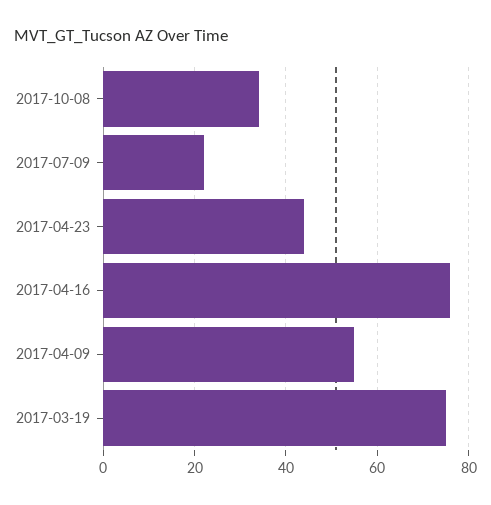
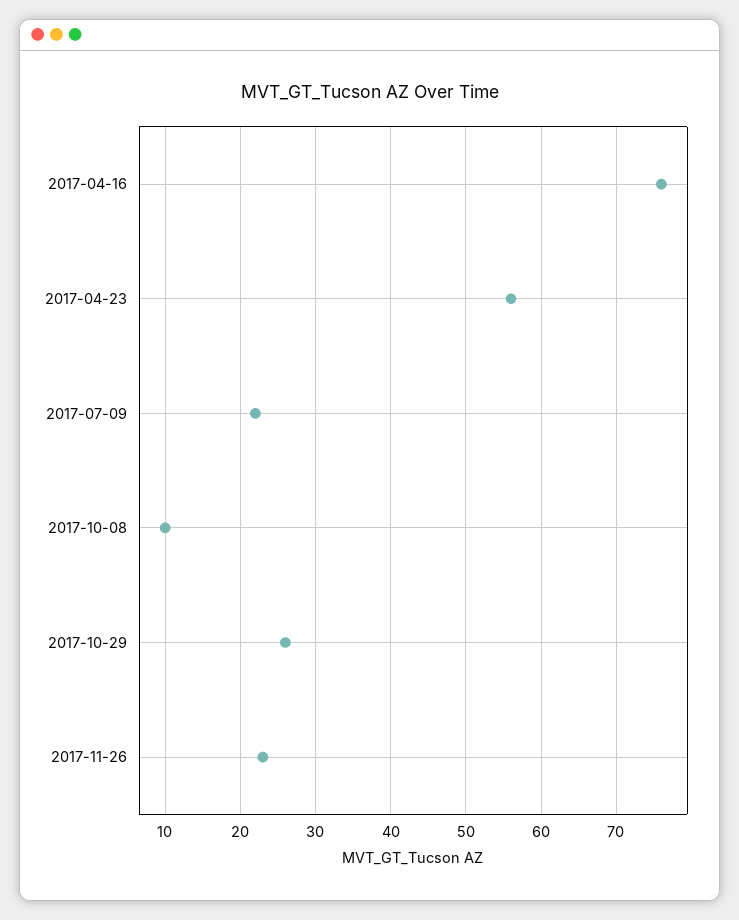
2017-10-08: 35 -> 10
2017-04-23: 45 -> 56
2017-04-09: 55 -> none
2017-03-19: 75 -> none
2017-10-29: none -> 26
2017-11-26: none -> 23

